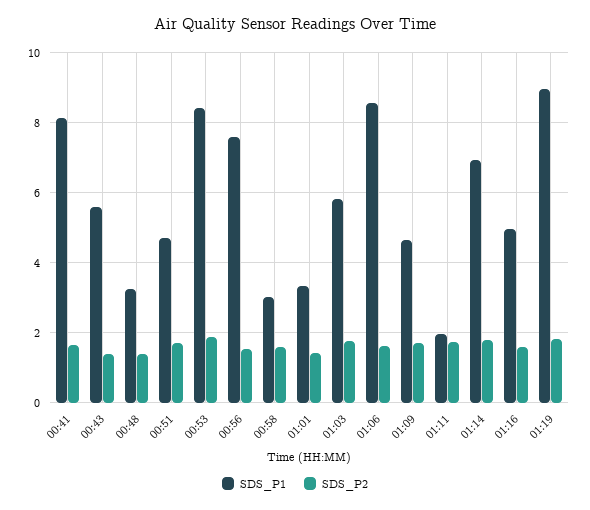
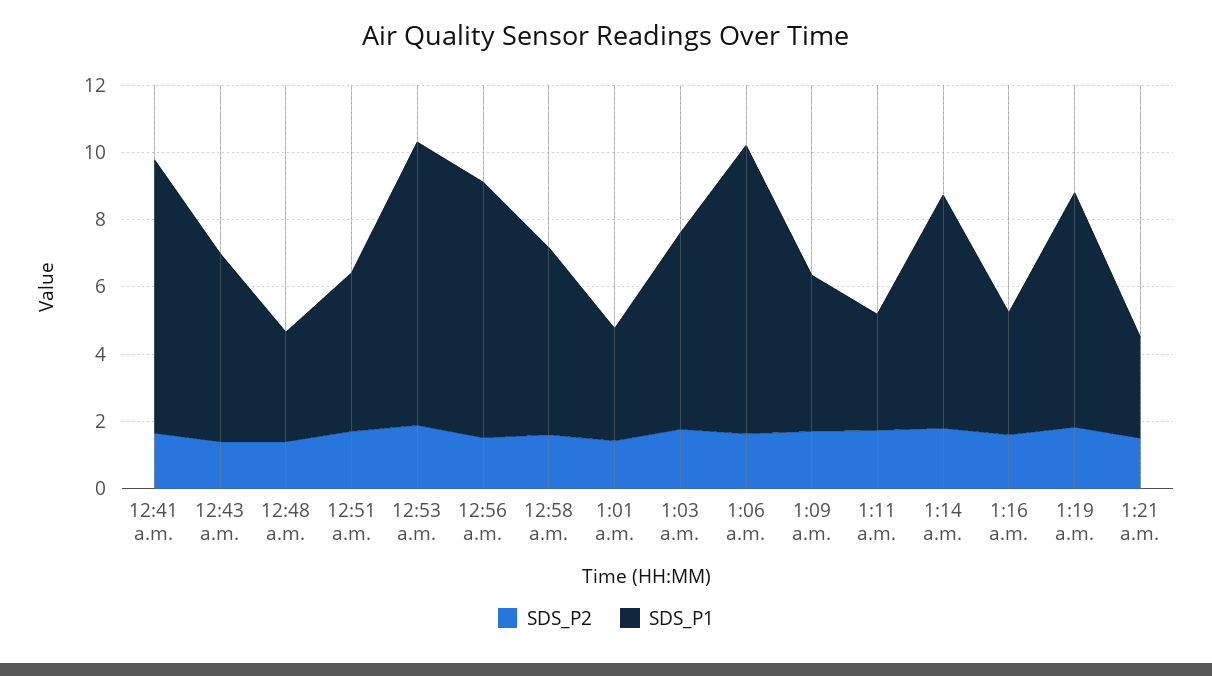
SDS_P1, 00:58: 3 -> 5.5
SDS_P1, 01:11: 2 -> 3.5
SDS_P1, 01:16: 5 -> 3.5
SDS_P1, 01:19: 9 -> 7
SDS_P2, 1:21 a.m.: none -> 1.5
SDS_P1, 1:21 a.m.: none -> 3

